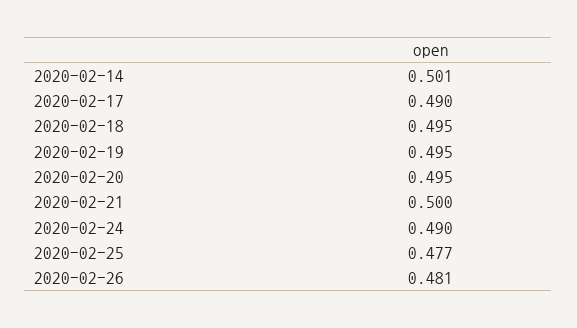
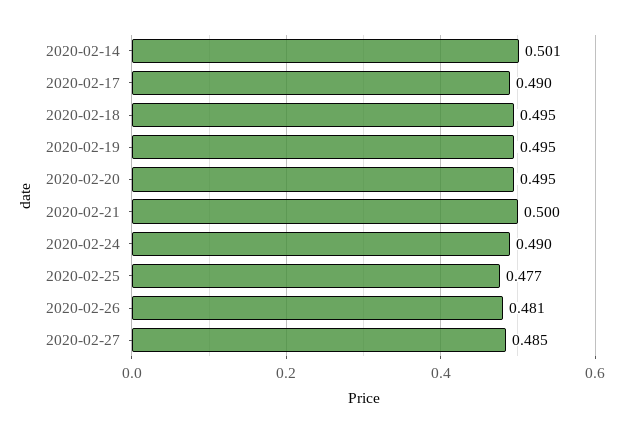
2020-02-27: none -> 0.485

